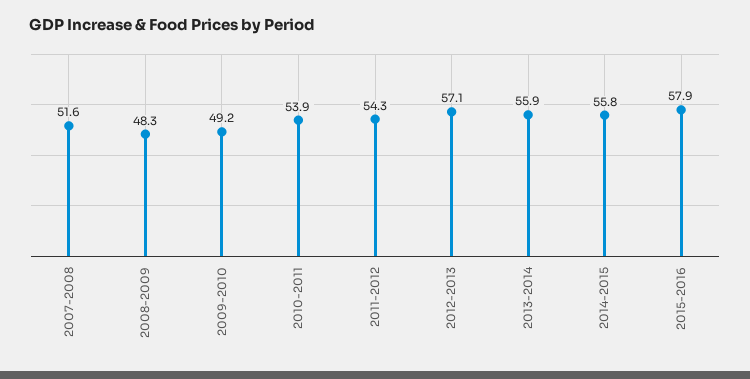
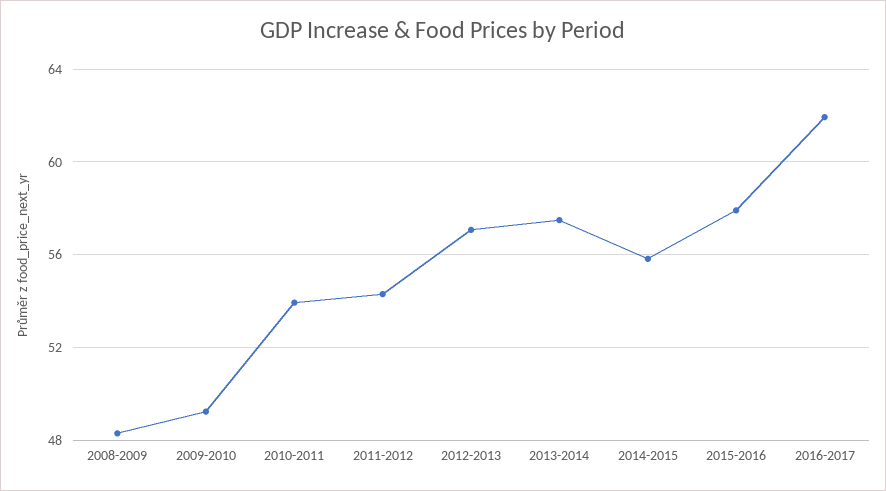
2007-2008: 51.6 -> none
2013-2014: 55.9 -> 57.5
2016-2017: none -> 62

